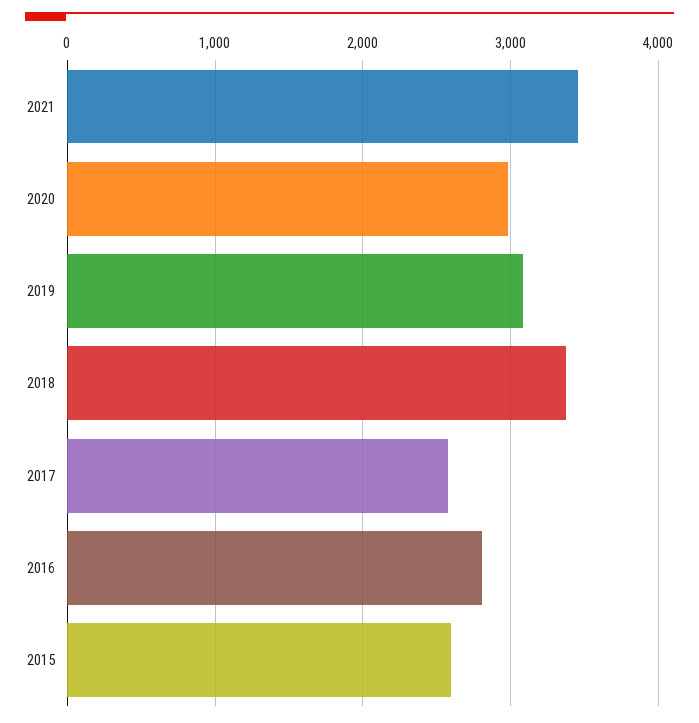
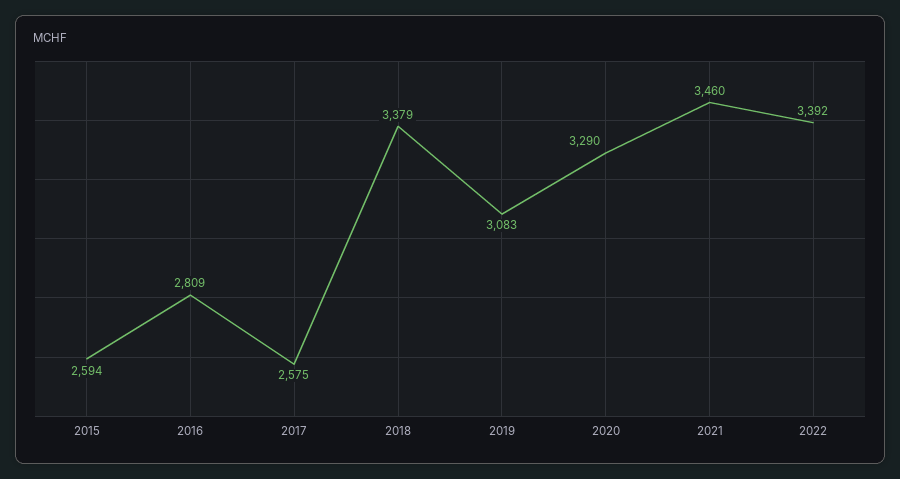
2020: 3000 -> 3290
2022: none -> 3392

